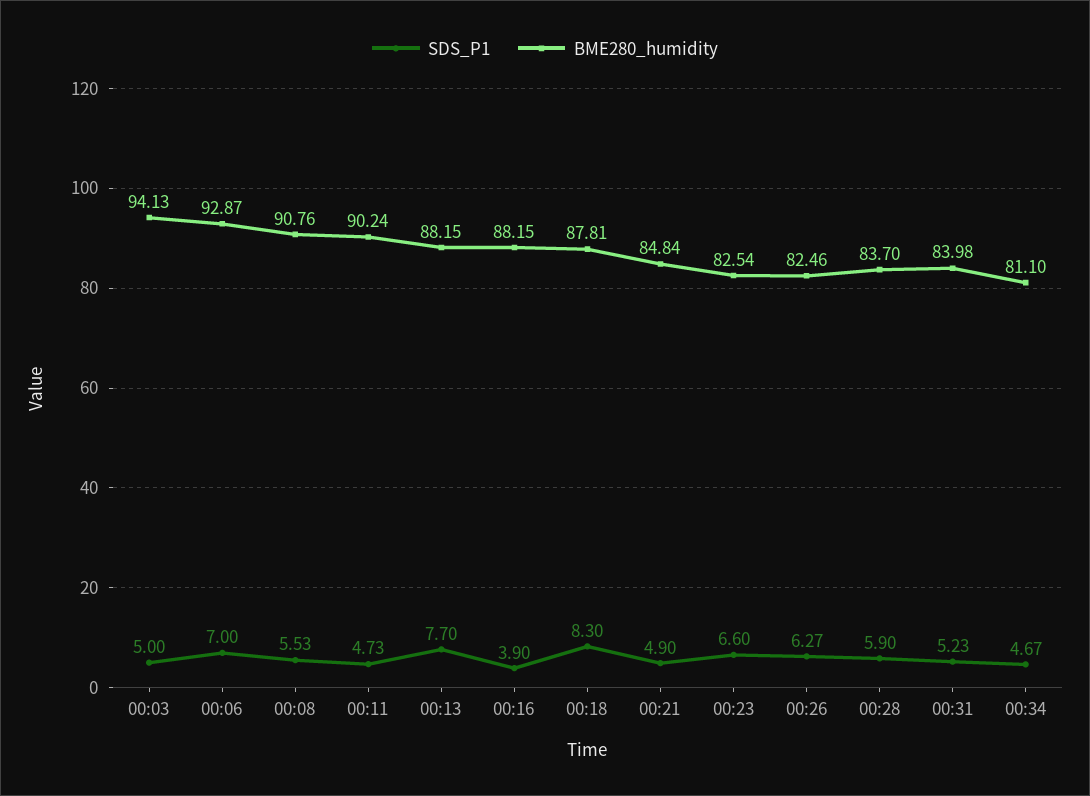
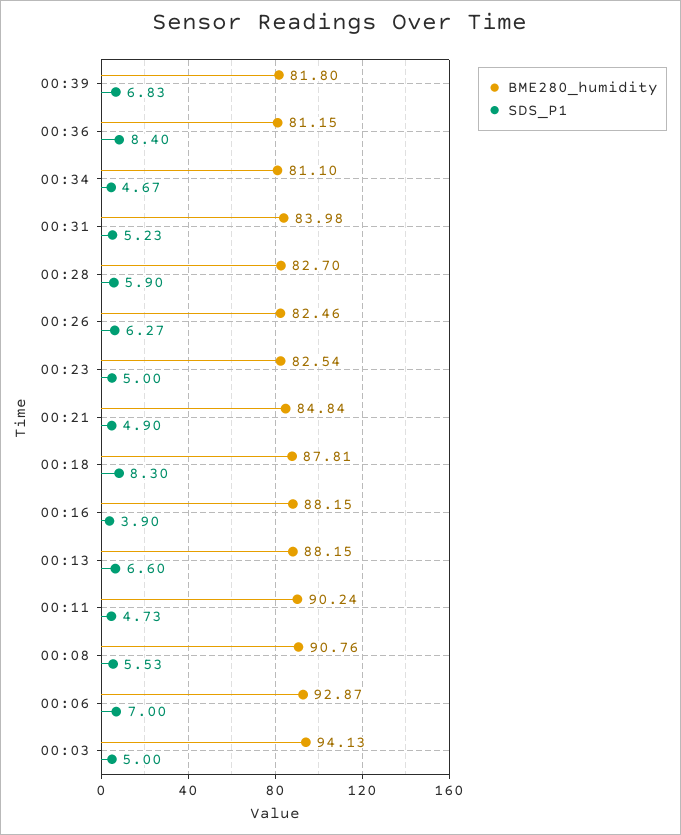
SDS_P1, 00:13: 7.7 -> 6.6
SDS_P1, 00:23: 6.6 -> 5
BME280_humidity, 00:28: 83.7 -> 82.7
BME280_humidity, 00:39: none -> 81.8
SDS_P1, 00:39: none -> 6.83
BME280_humidity, 00:36: none -> 81.15
SDS_P1, 00:36: none -> 8.4

